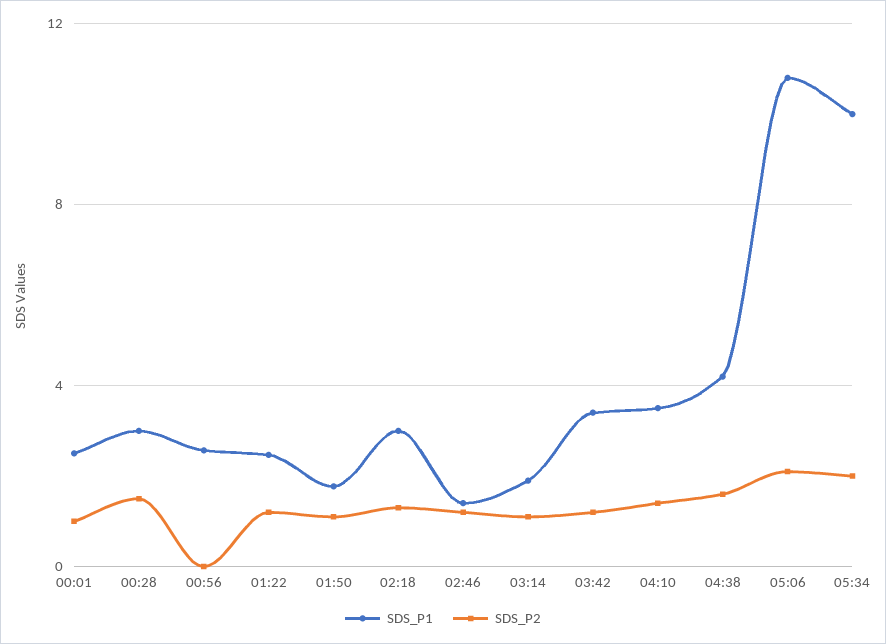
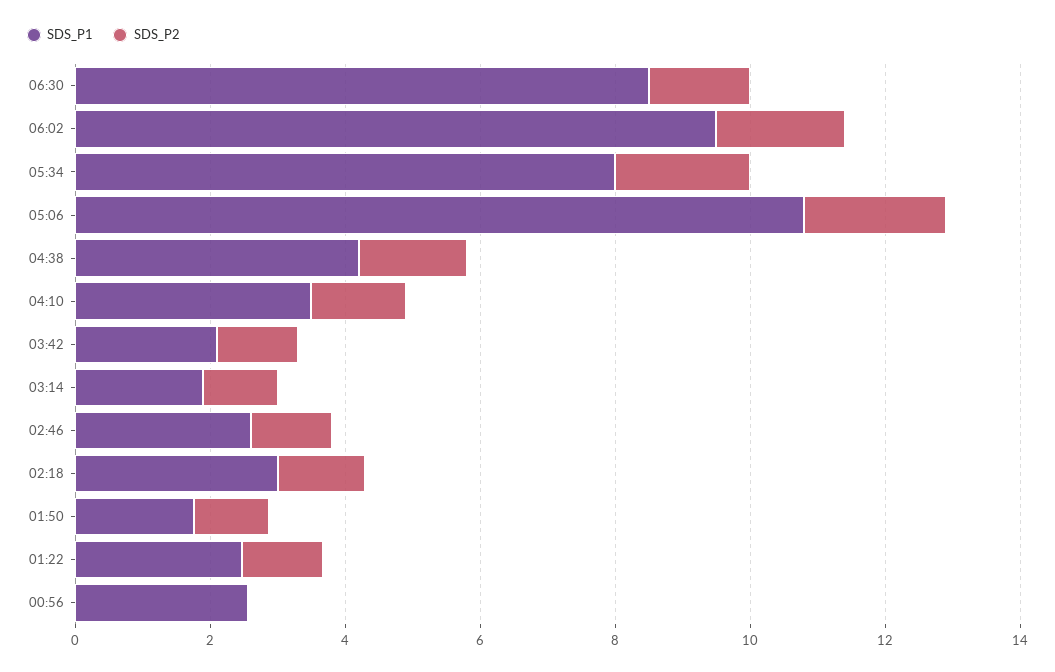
SDS_P1, 00:01: 2.5 -> none
SDS_P2, 00:01: 1 -> none
SDS_P1, 00:28: 3 -> none
SDS_P2, 00:28: 1.5 -> none
SDS_P1, 02:46: 1.5 -> 2.5
SDS_P1, 03:42: 3.5 -> 2
SDS_P1, 05:34: 10 -> 8
SDS_P1, 06:30: none -> 8.5
SDS_P2, 06:30: none -> 1.5
SDS_P1, 06:02: none -> 9.5
SDS_P2, 06:02: none -> 2

